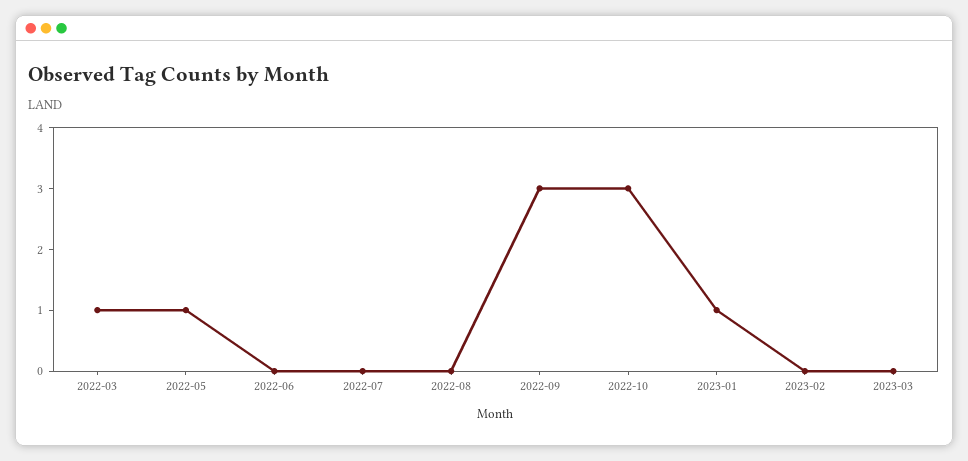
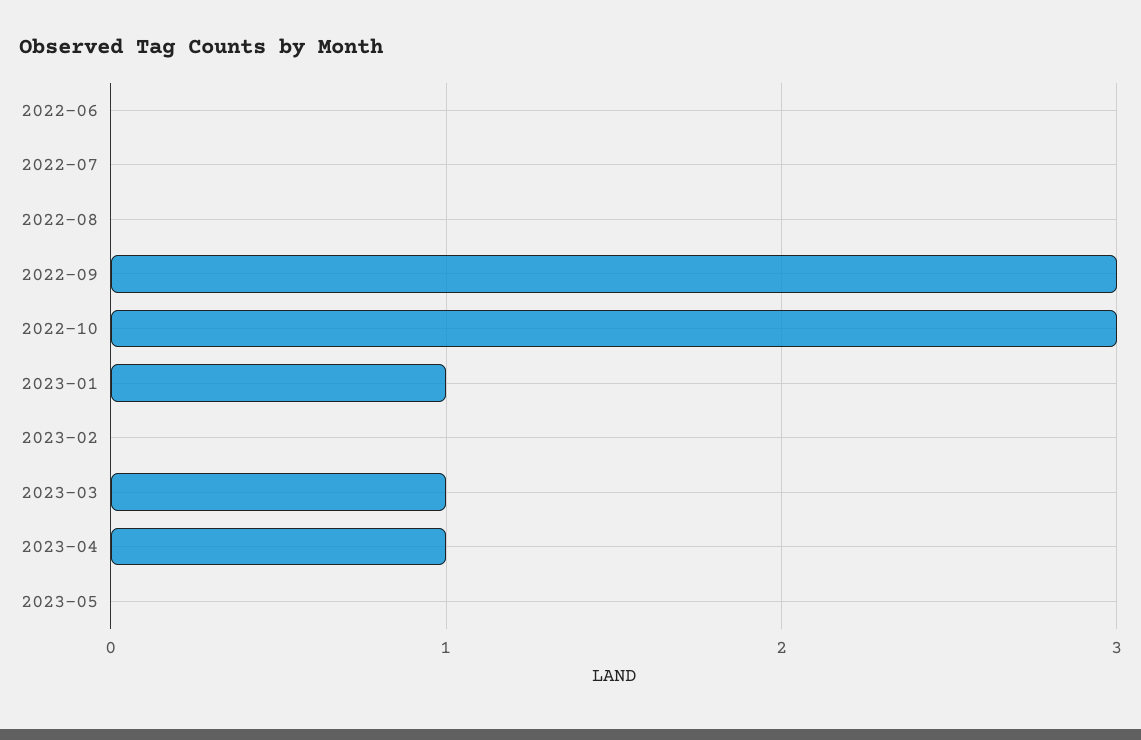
2022-03: 1 -> none
2022-05: 1 -> none
2023-03: 0 -> 1
2023-04: none -> 1
2023-05: none -> 0

